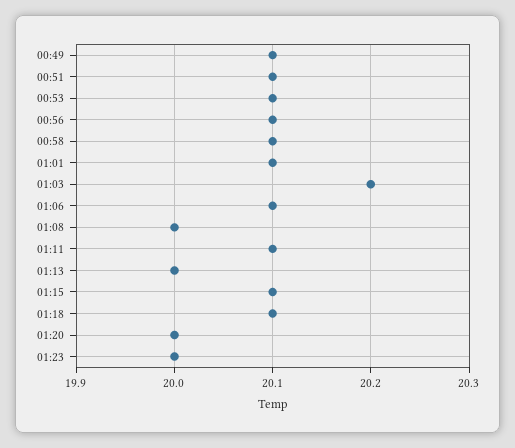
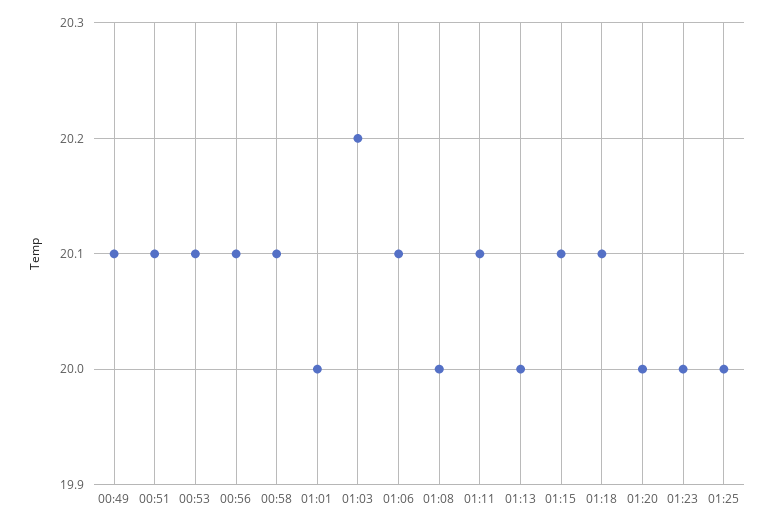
01:01: 20.1 -> 20
01:25: none -> 20

